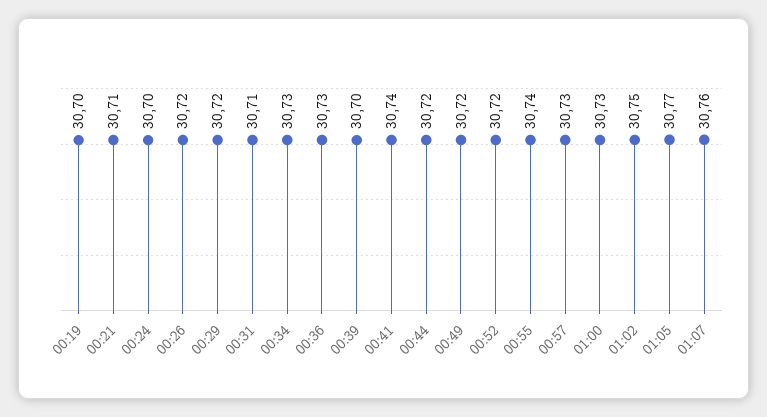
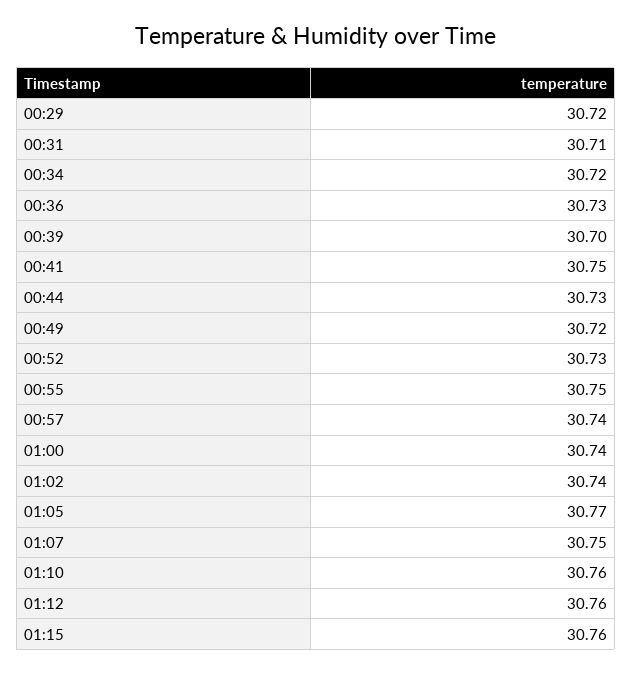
00:19: 30.7 -> none
00:21: 30.71 -> none
00:24: 30.7 -> none
00:26: 30.72 -> none
00:34: 30.73 -> 30.72
00:41: 30.74 -> 30.75
00:44: 30.72 -> 30.73
00:52: 30.72 -> 30.73
00:55: 30.74 -> 30.75
00:57: 30.73 -> 30.74
01:00: 30.73 -> 30.74
01:02: 30.75 -> 30.74
01:07: 30.76 -> 30.75
01:10: none -> 30.76
01:12: none -> 30.76
01:15: none -> 30.76

